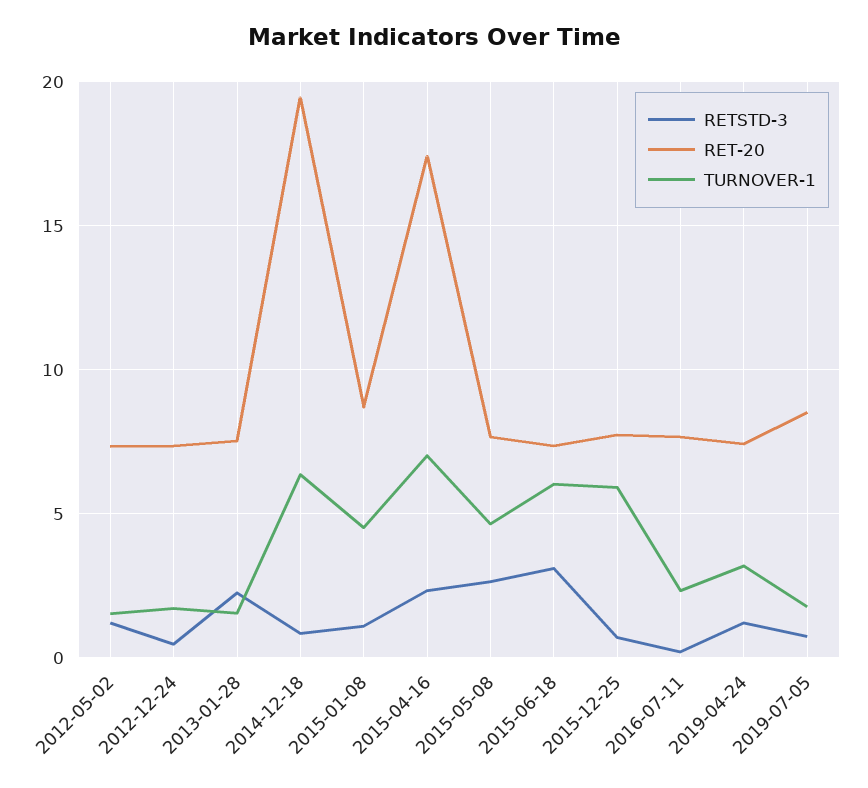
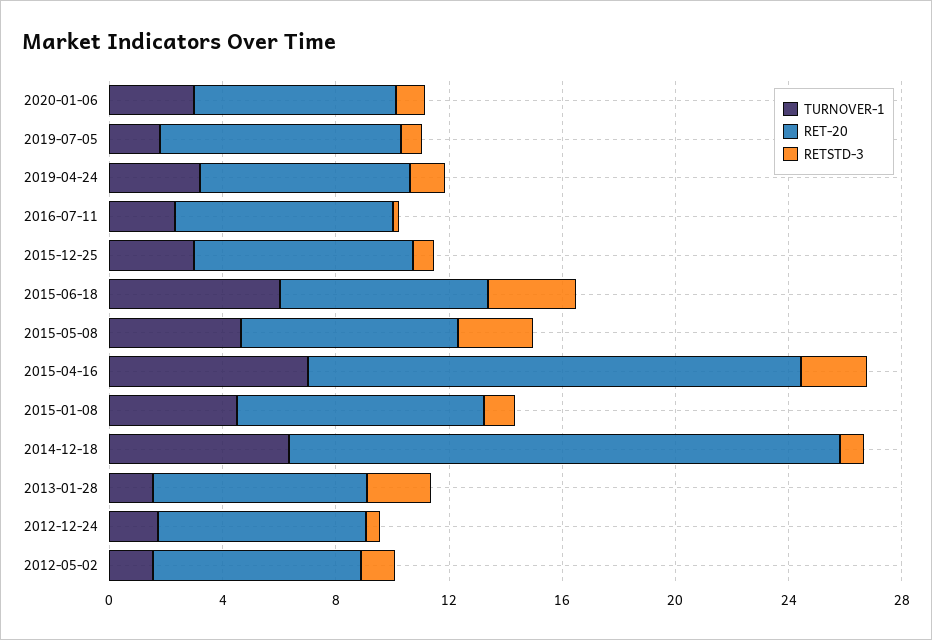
TURNOVER-1, 2015-12-25: 6 -> 3
TURNOVER-1, 2020-01-06: none -> 3
RET-20, 2020-01-06: none -> 7
RETSTD-3, 2020-01-06: none -> 1

